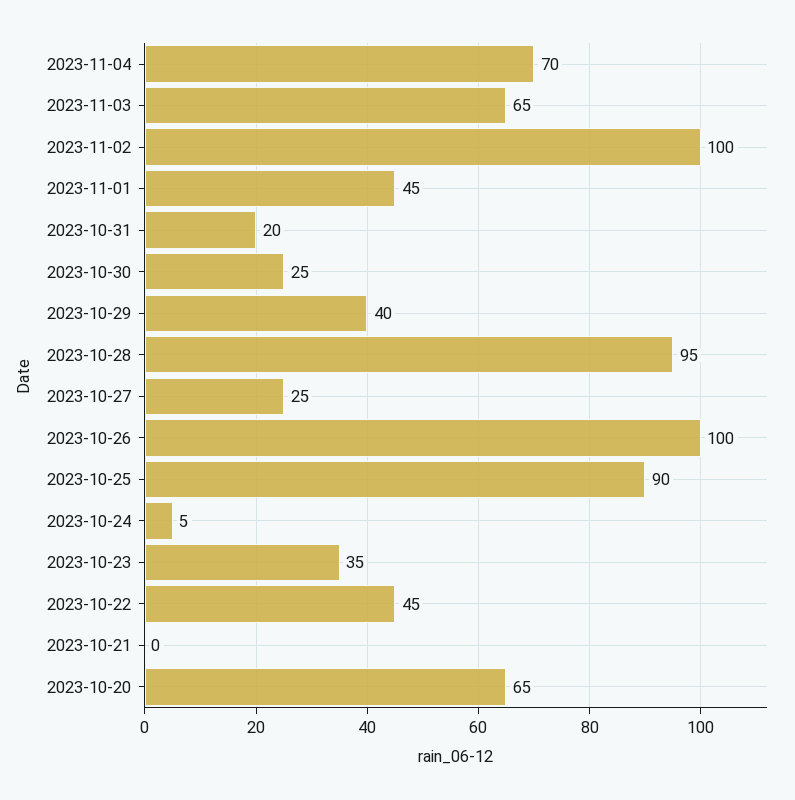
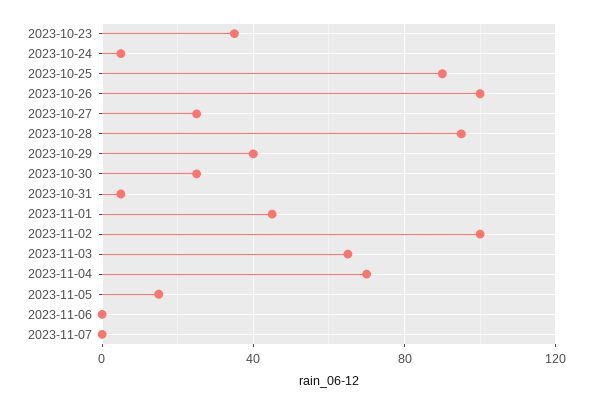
2023-10-31: 20 -> 5
2023-10-22: 45 -> none
2023-10-21: 0 -> none
2023-10-20: 65 -> none
2023-11-05: none -> 15
2023-11-06: none -> 0
2023-11-07: none -> 0

